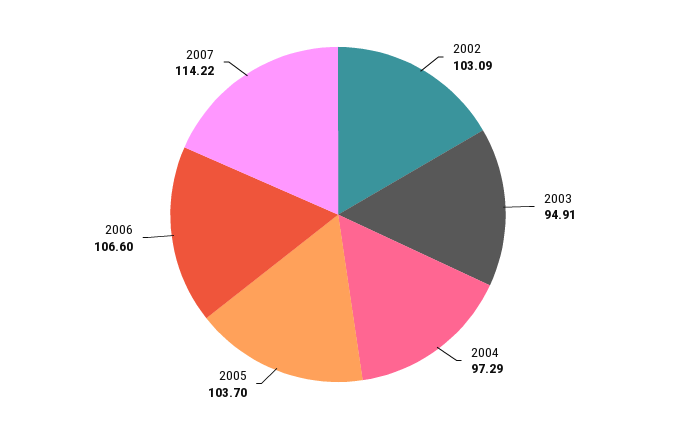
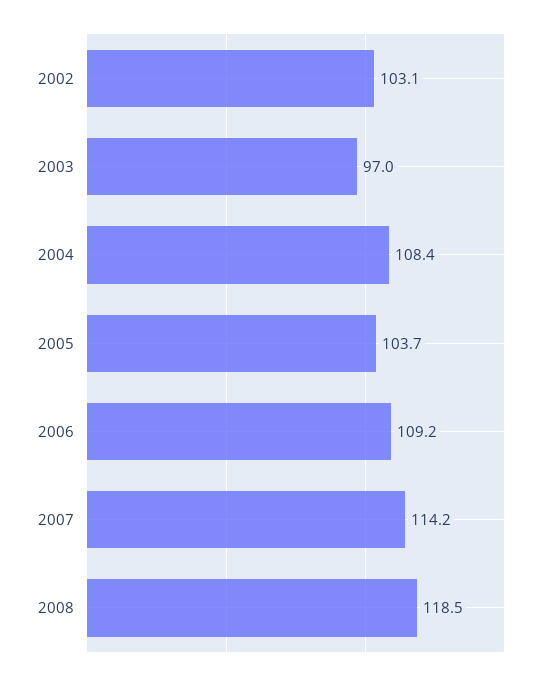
2003: 94.91 -> 97
2004: 97.29 -> 108.4
2006: 106.6 -> 109.2
2008: none -> 118.5

